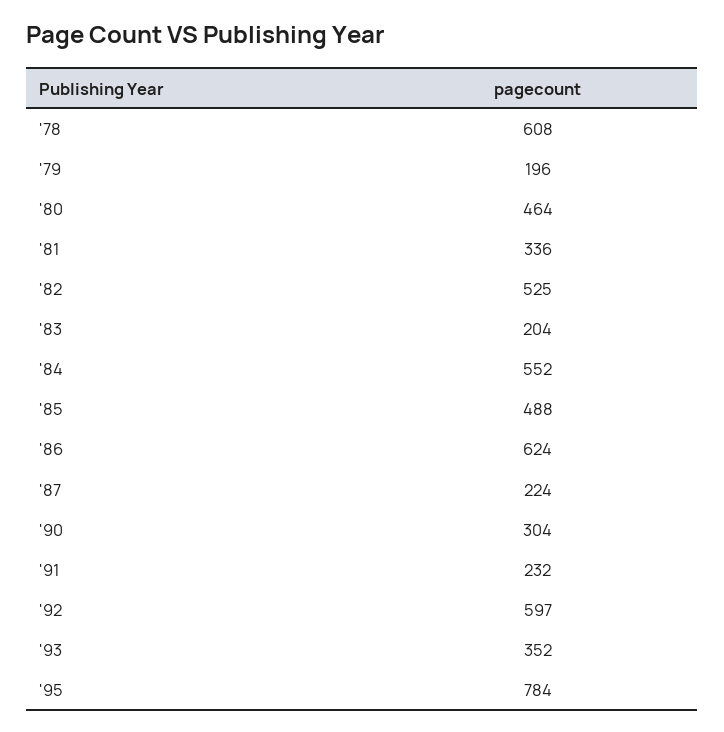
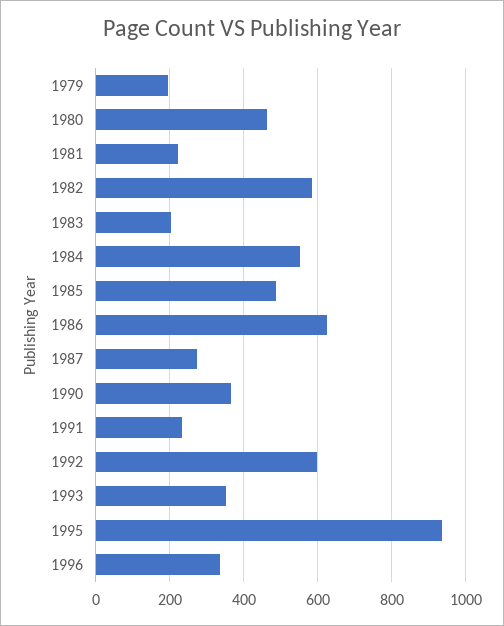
'78: 608 -> none
'81: 336 -> 220
'82: 525 -> 580
'87: 224 -> 280
'90: 304 -> 360
'95: 784 -> 940
1996: none -> 340

